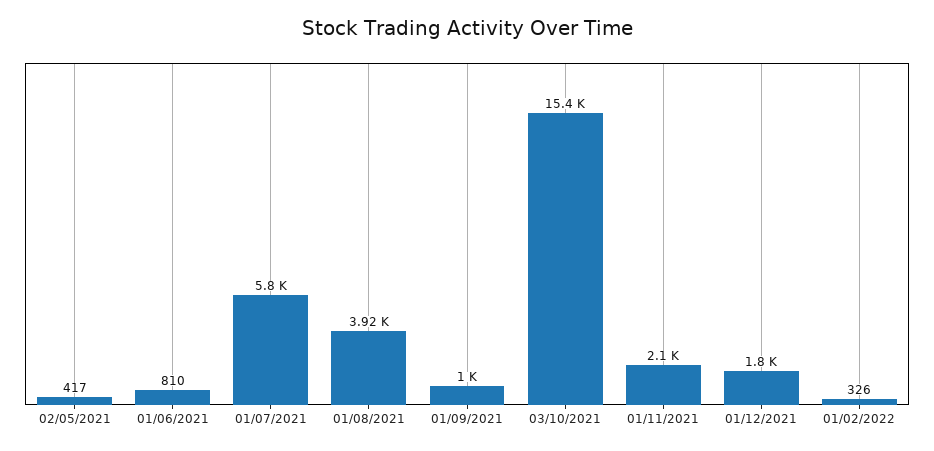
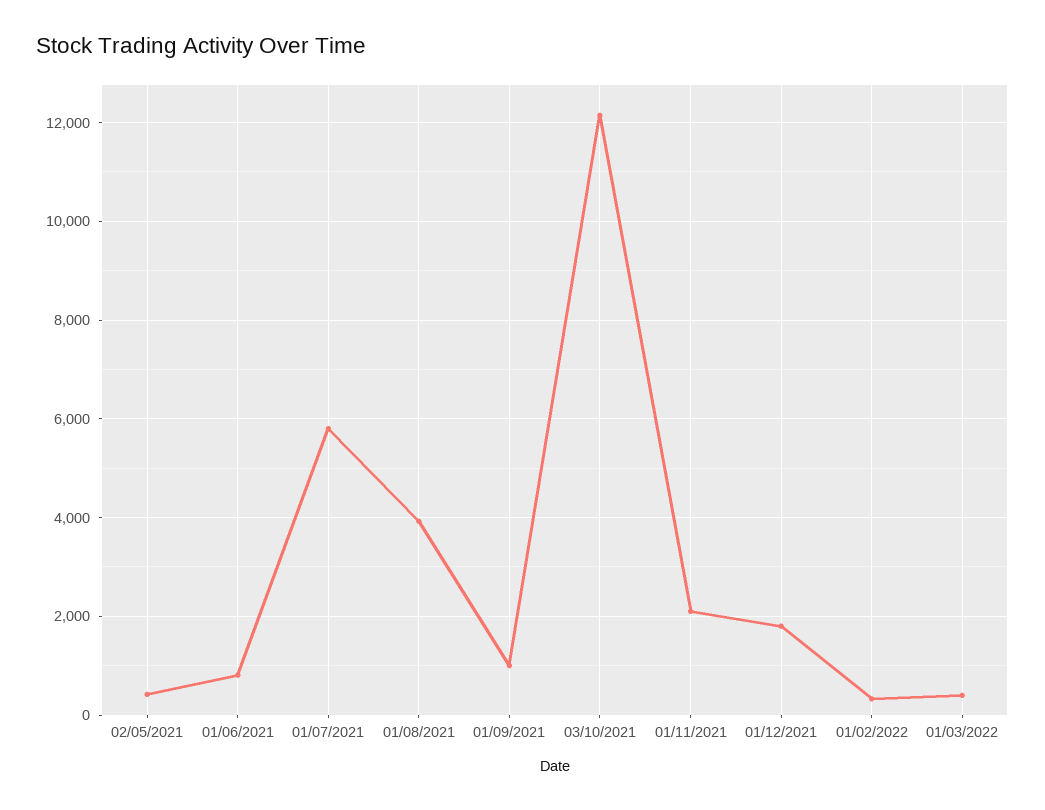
03/10/2021: 15400 -> 12200
01/03/2022: none -> 400

